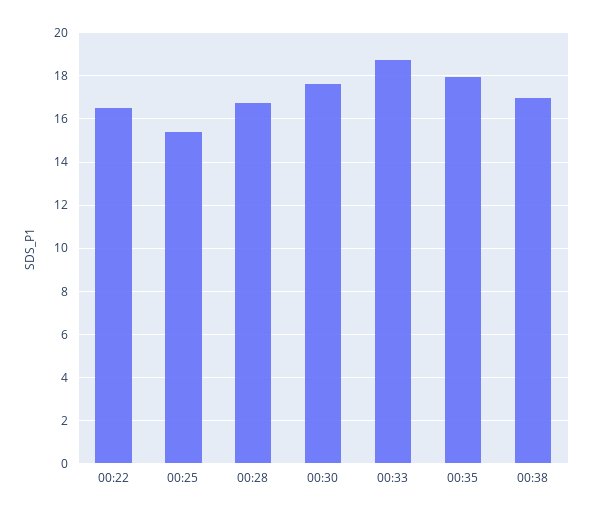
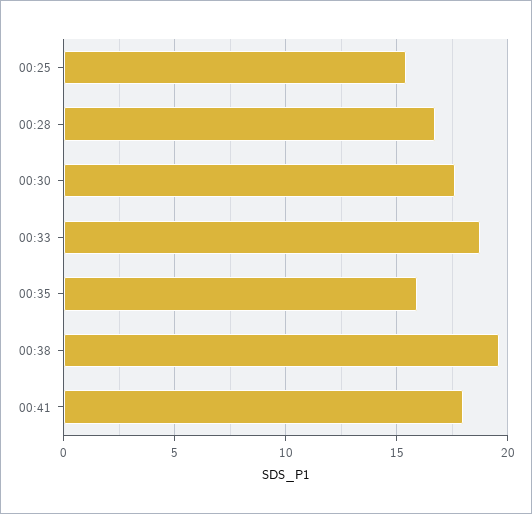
00:22: 16.5 -> none
00:35: 18 -> 16
00:38: 17 -> 19.5
00:41: none -> 18

